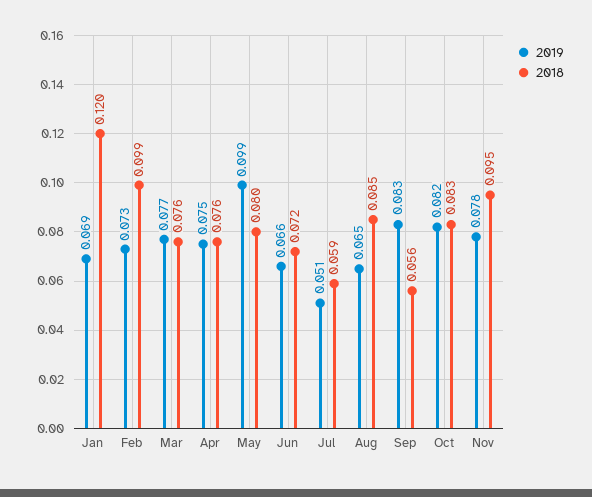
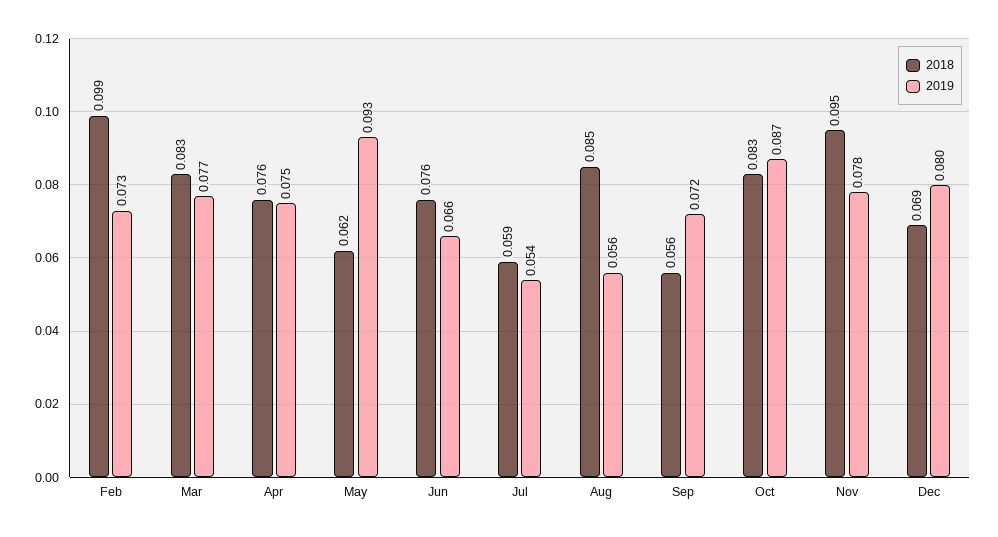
2019, Jan: 0.069 -> none
2018, Jan: 0.12 -> none
2018, Mar: 0.076 -> 0.083
2019, May: 0.099 -> 0.093
2018, May: 0.08 -> 0.062
2018, Jun: 0.072 -> 0.076
2019, Jul: 0.051 -> 0.054
2019, Aug: 0.065 -> 0.056
2019, Sep: 0.083 -> 0.072
2019, Oct: 0.082 -> 0.087
2018, Dec: none -> 0.069
2019, Dec: none -> 0.08

